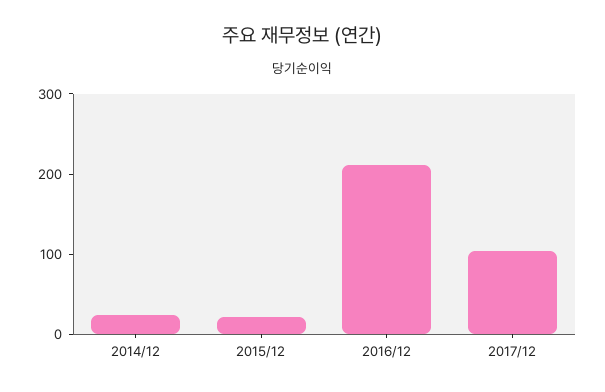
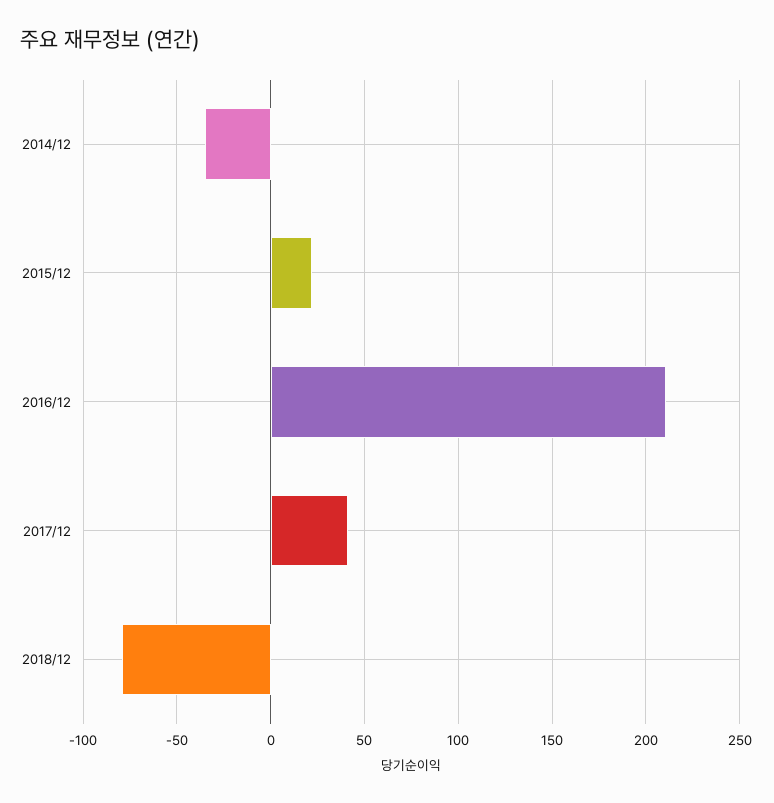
2014/12: 20 -> -35
2017/12: 100 -> 40
2018/12: none -> -80

